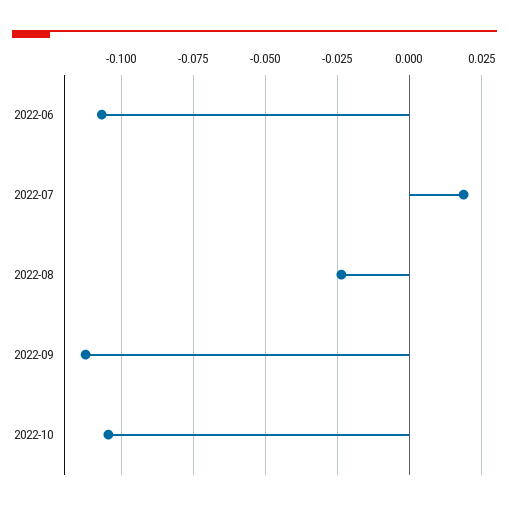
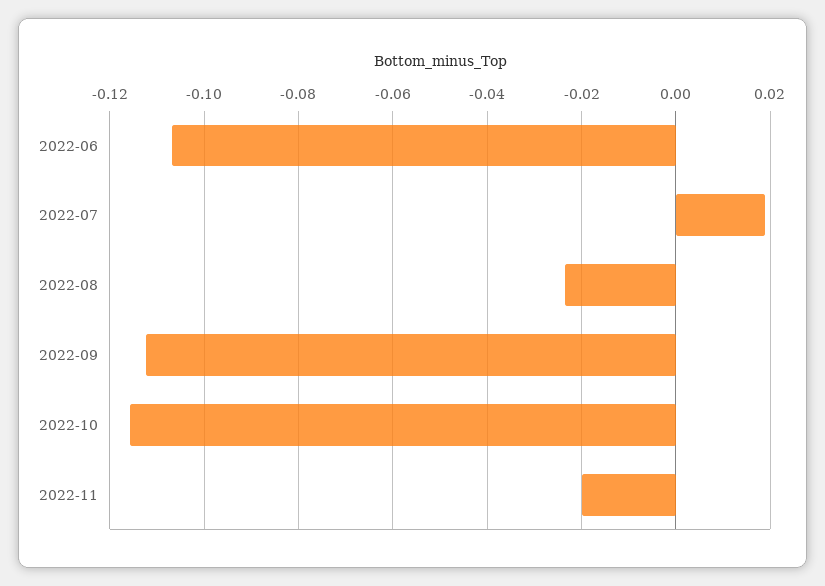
2022-10: -0.105 -> -0.116
2022-11: none -> -0.02

